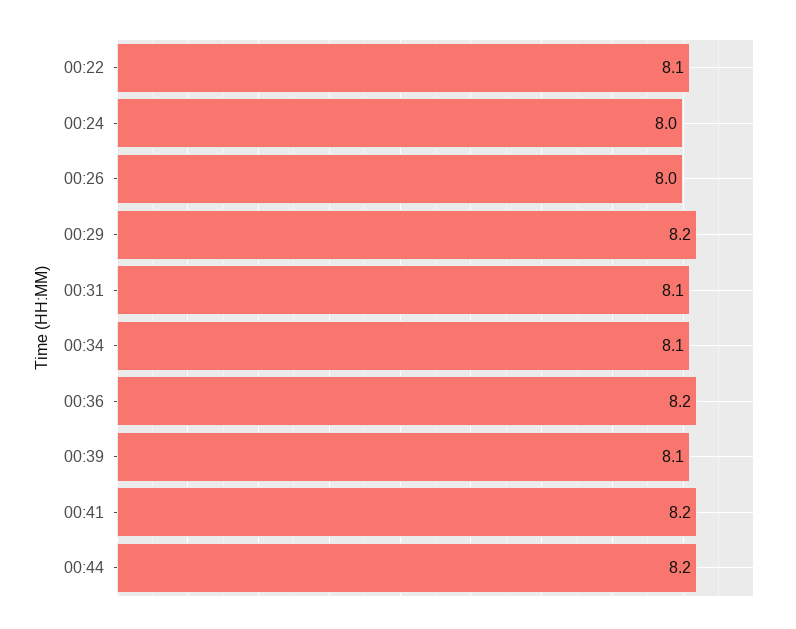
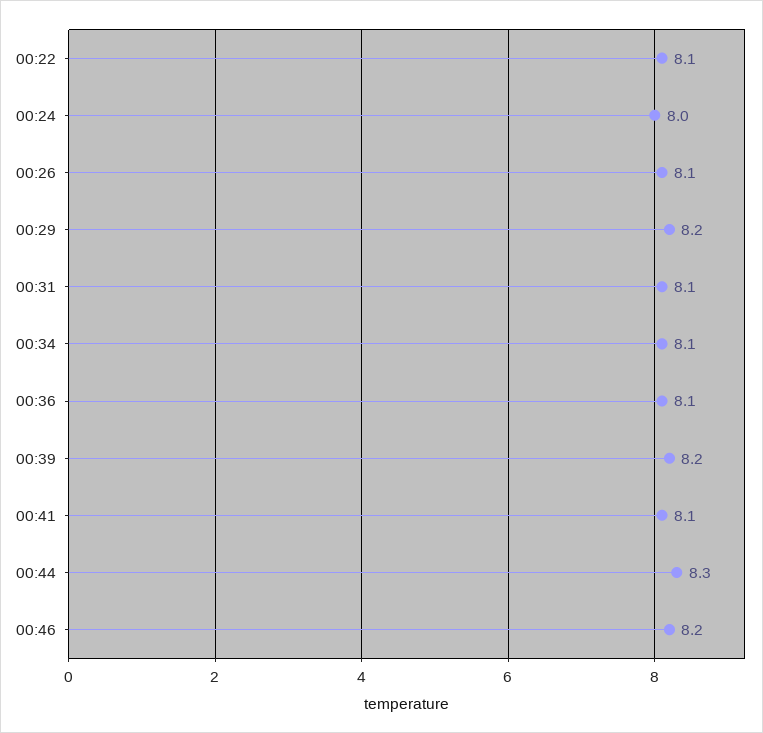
00:26: 8 -> 8.1
00:36: 8.2 -> 8.1
00:39: 8.1 -> 8.2
00:41: 8.2 -> 8.1
00:44: 8.2 -> 8.3
00:46: none -> 8.2

